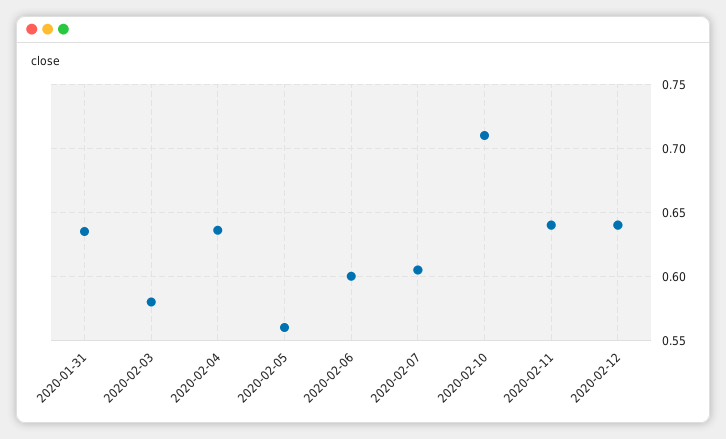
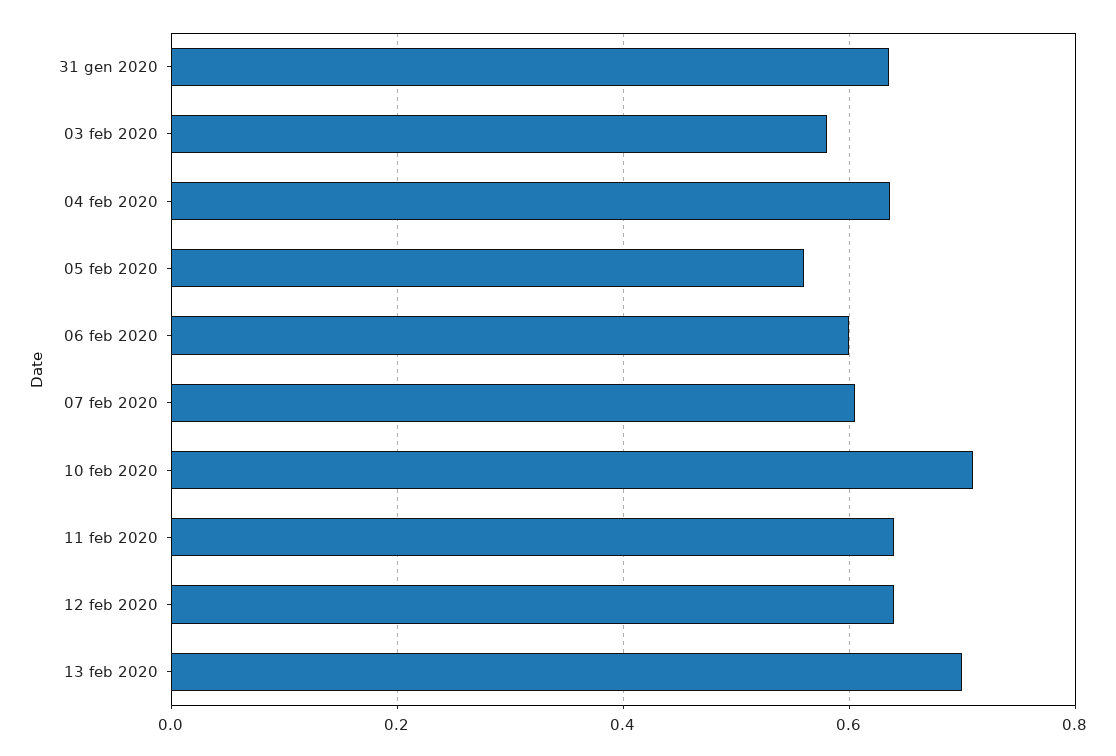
13 feb 2020: none -> 0.7

